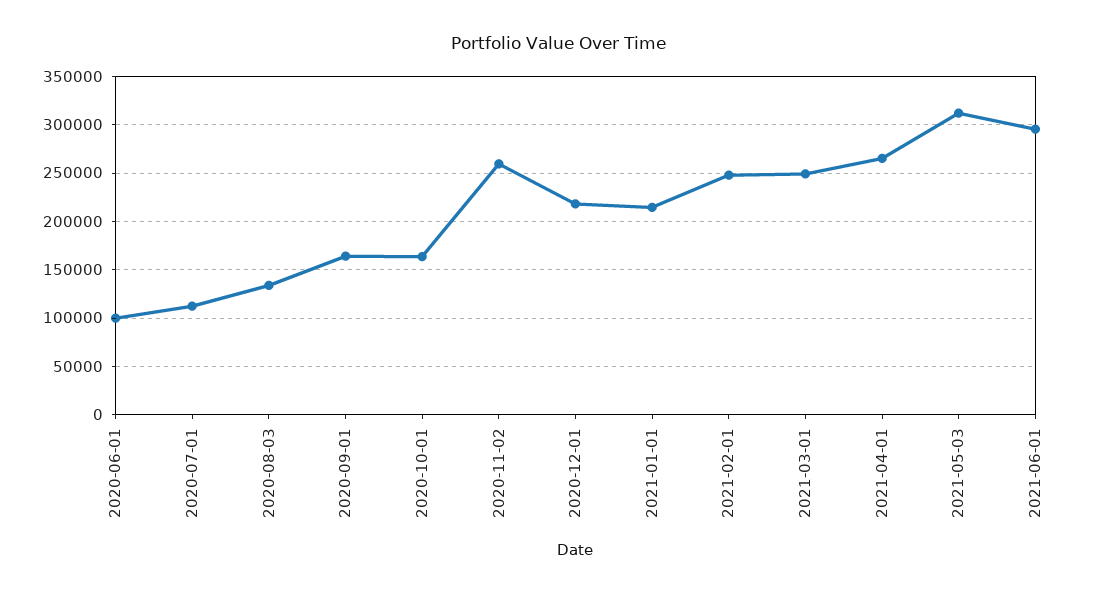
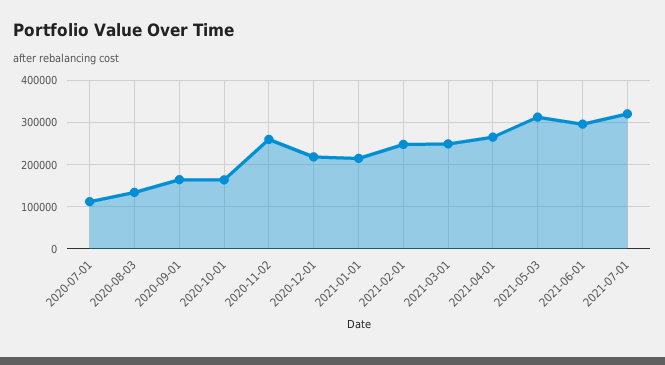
2020-06-01: 100000 -> none
2021-07-01: none -> 320000

